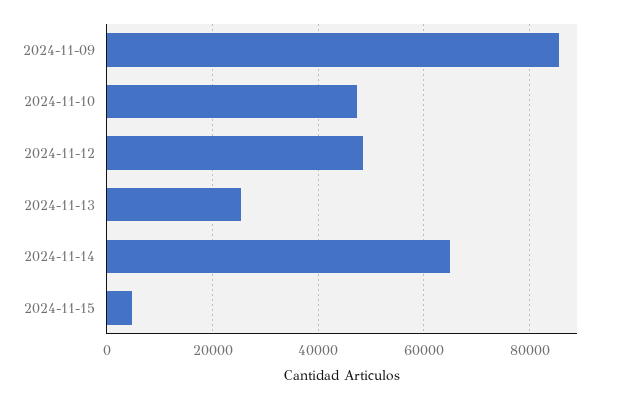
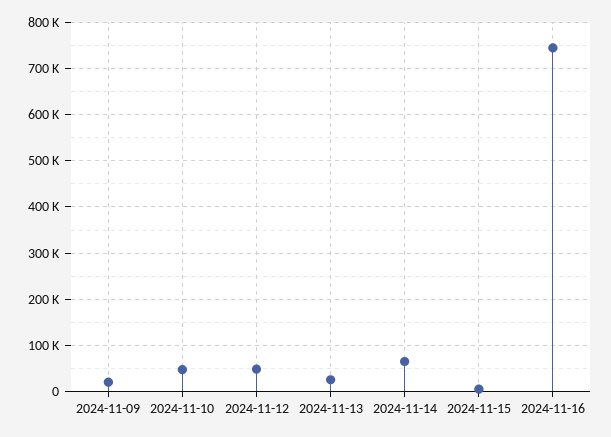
2024-11-09: 86000 -> 20000
2024-11-16: none -> 740000

